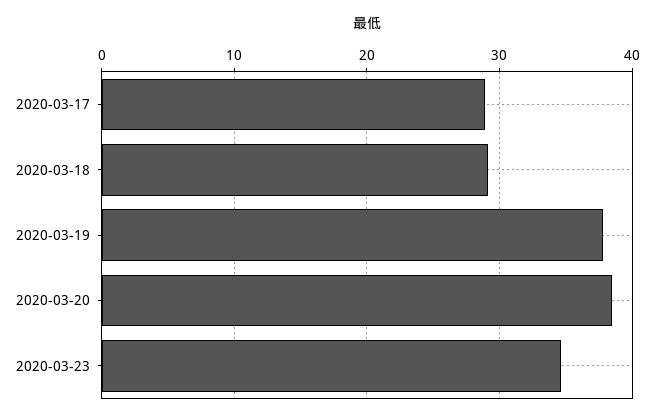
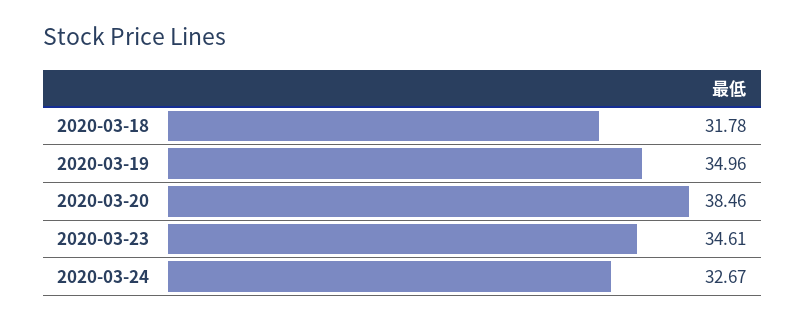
2020-03-17: 29 -> none
2020-03-18: 29 -> 31.78
2020-03-19: 38 -> 34.96
2020-03-24: none -> 32.67

